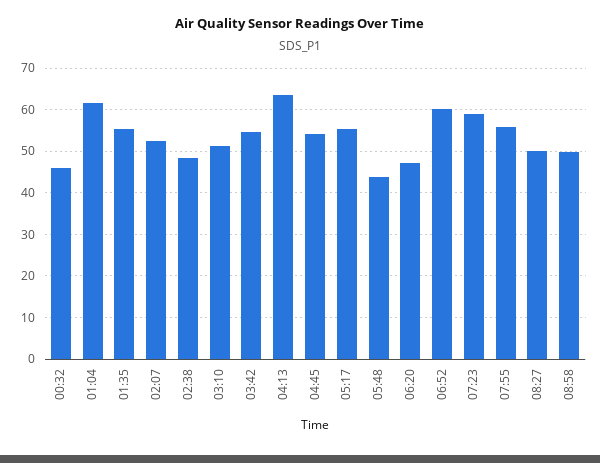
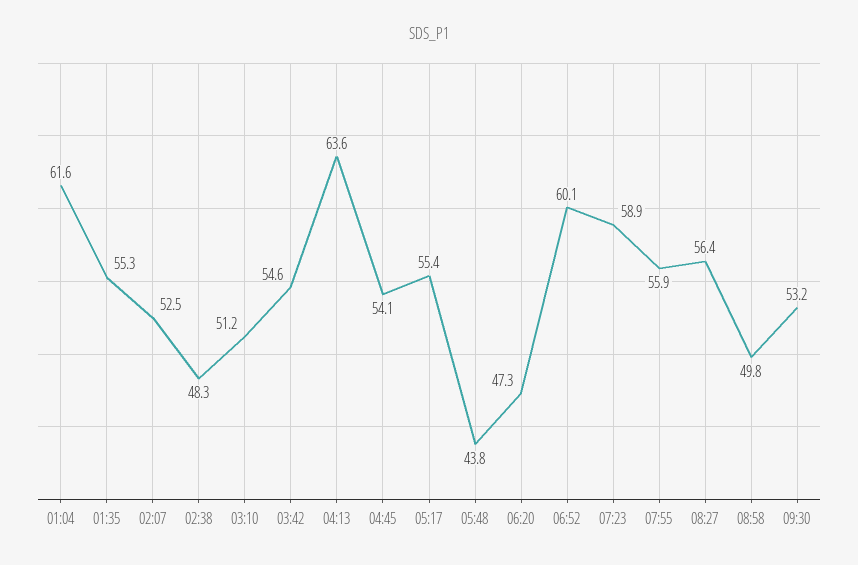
00:32: 46 -> none
08:27: 50 -> 56.4
09:30: none -> 53.2

